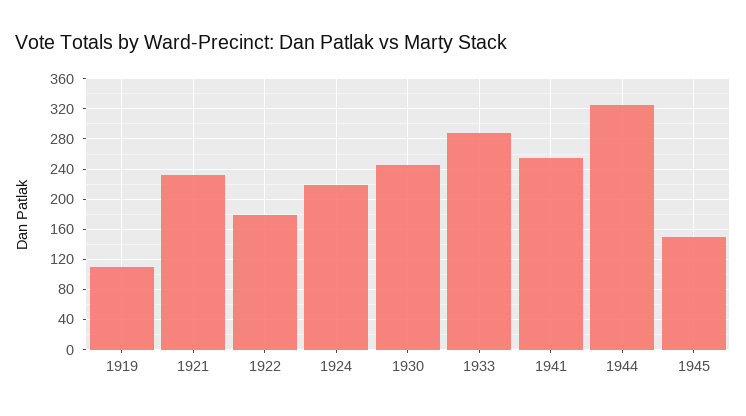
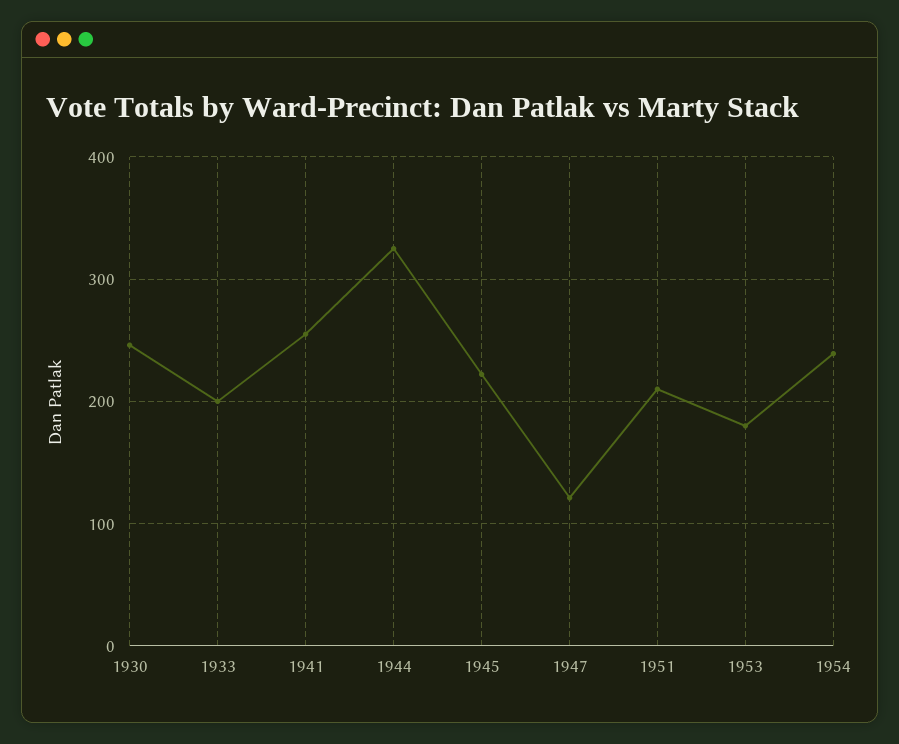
1919: 110 -> none
1921: 230 -> none
1922: 180 -> none
1924: 220 -> none
1933: 290 -> 200
1945: 150 -> 220
1947: none -> 120
1951: none -> 210
1953: none -> 180
1954: none -> 240

